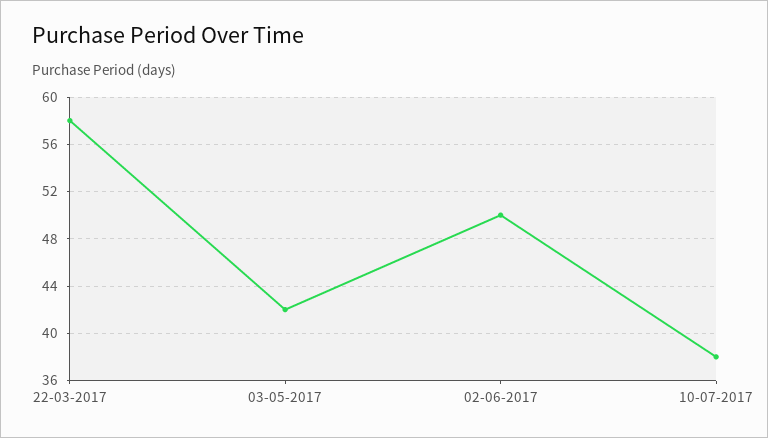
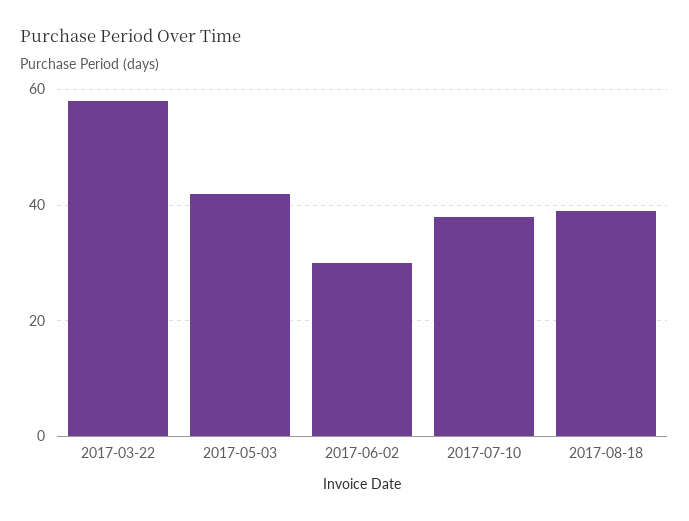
02-06-2017: 50 -> 30
2017-08-18: none -> 40

